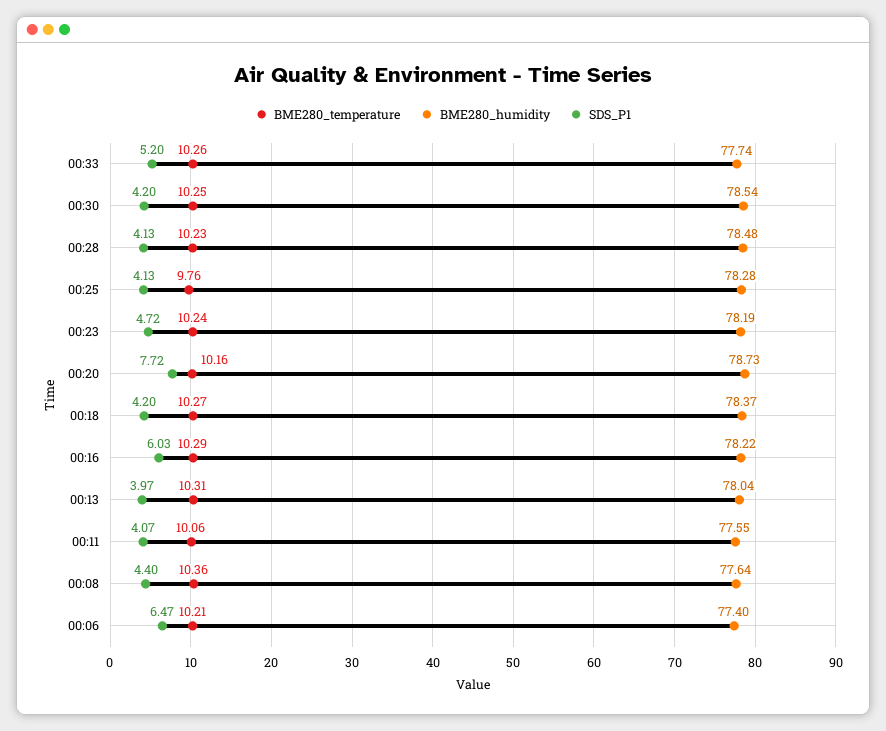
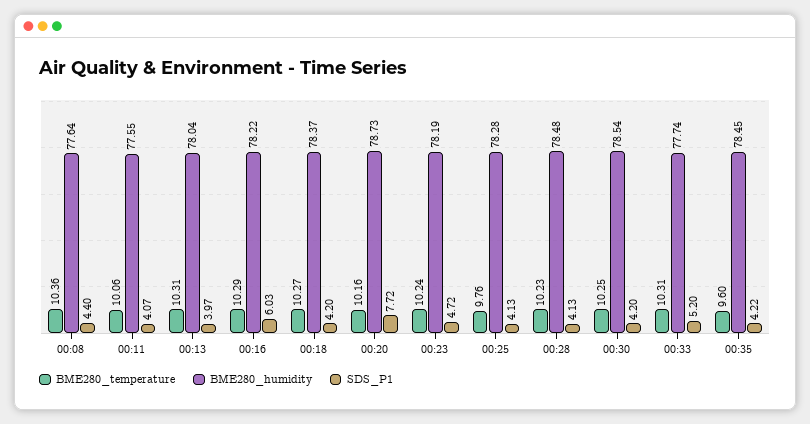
BME280_temperature, 00:33: 10.26 -> 10.31
BME280_temperature, 00:06: 10.21 -> none
BME280_humidity, 00:06: 77.4 -> none
SDS_P1, 00:06: 6.47 -> none
BME280_temperature, 00:35: none -> 9.6
BME280_humidity, 00:35: none -> 78.45
SDS_P1, 00:35: none -> 4.22

